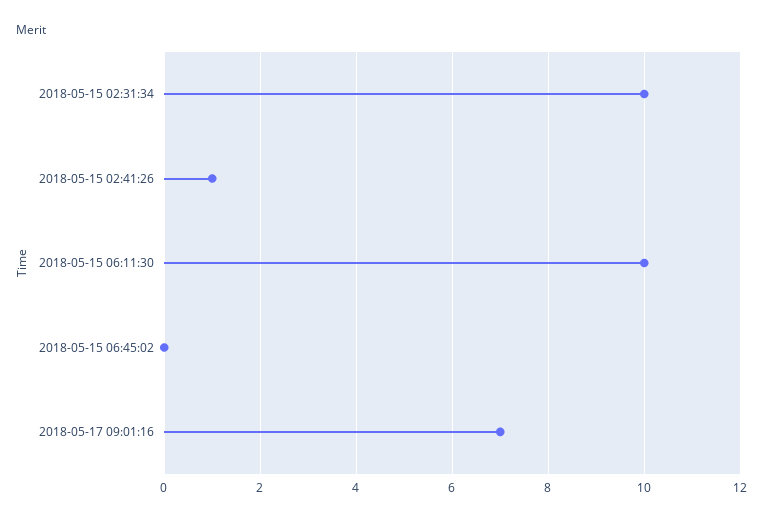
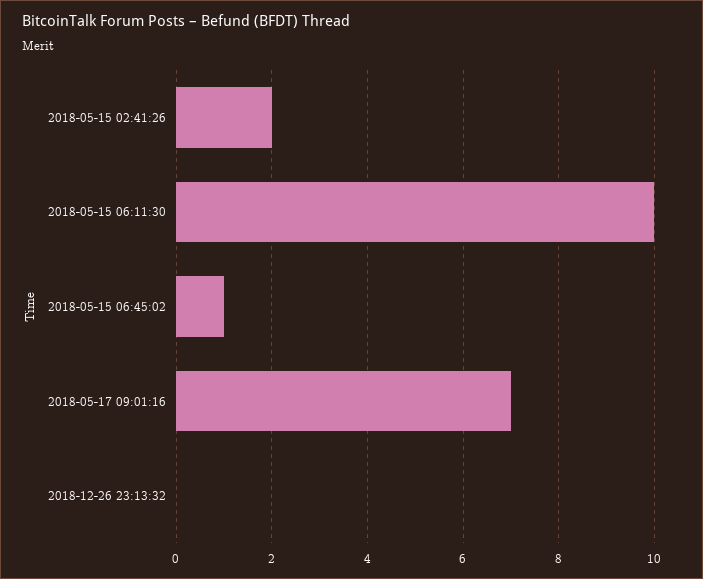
2018-05-15 02:31:34: 10 -> none
2018-05-15 02:41:26: 1 -> 2
2018-05-15 06:45:02: 0 -> 1
2018-12-26 23:13:32: none -> 0

